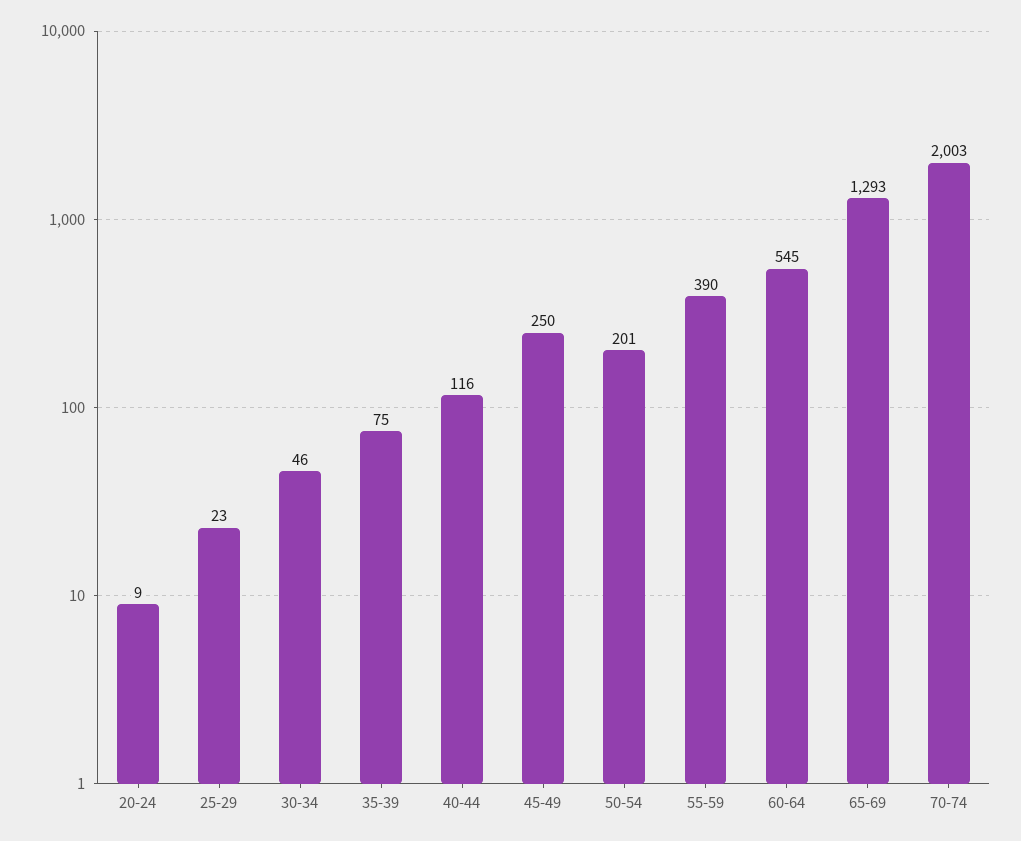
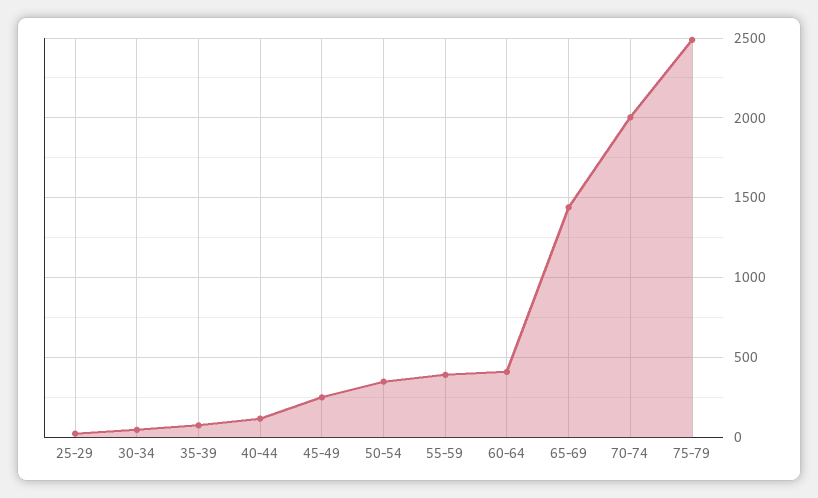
20-24: 9 -> none
50-54: 201 -> 350
60-64: 545 -> 400
65-69: 1293 -> 1450
75-79: none -> 2500

